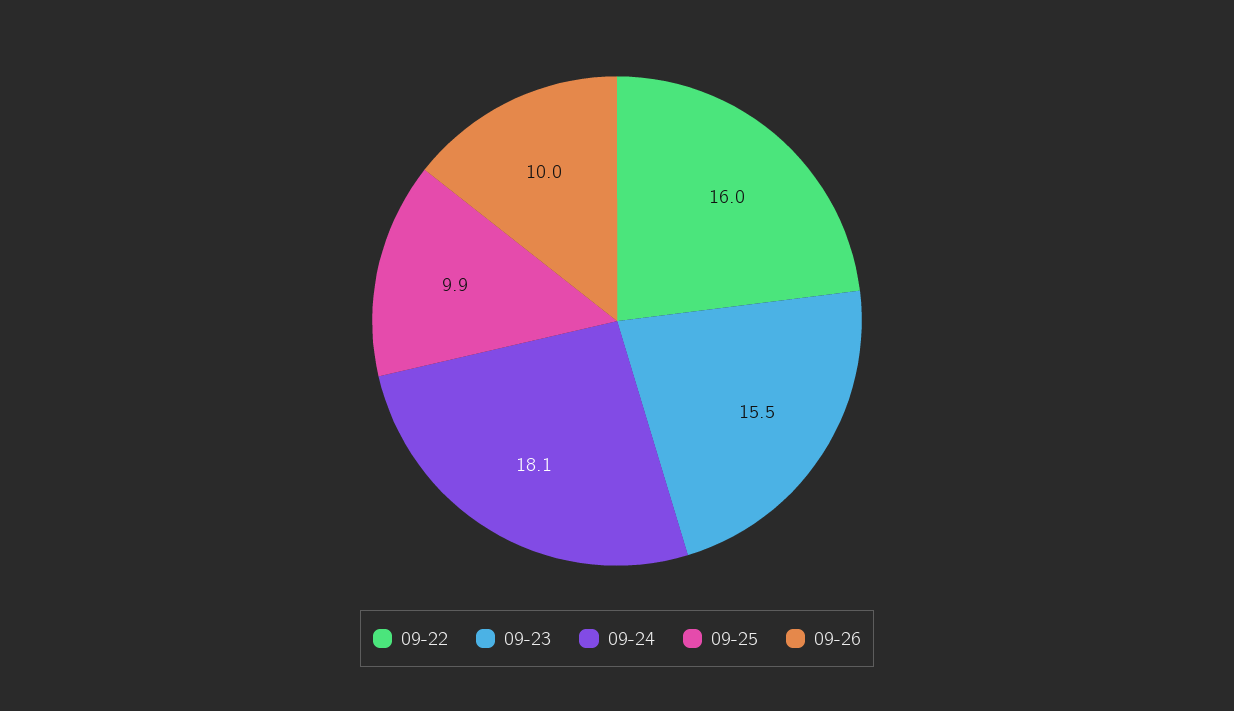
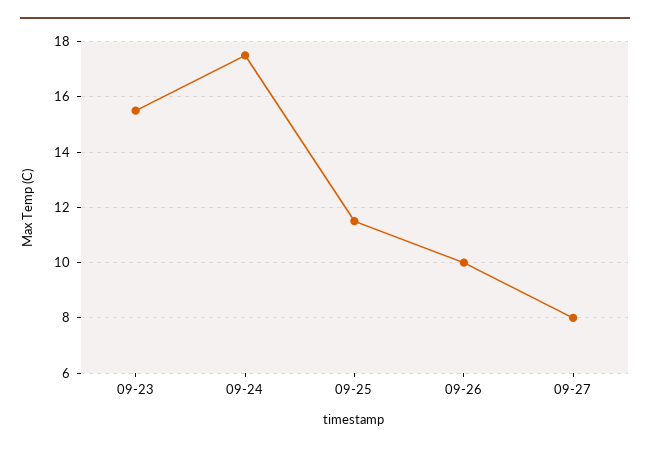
09-22: 16 -> none
09-24: 18.1 -> 17.5
09-25: 9.9 -> 11.5
09-27: none -> 8

